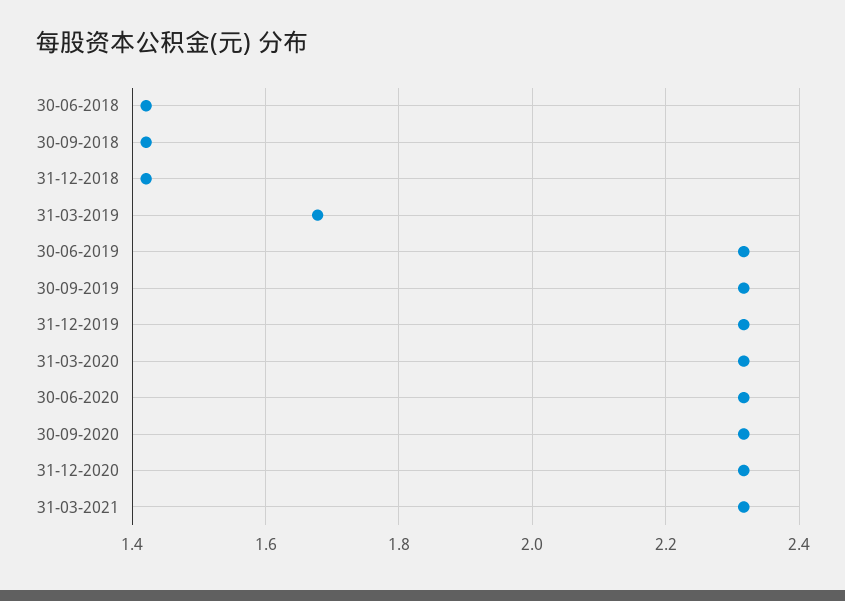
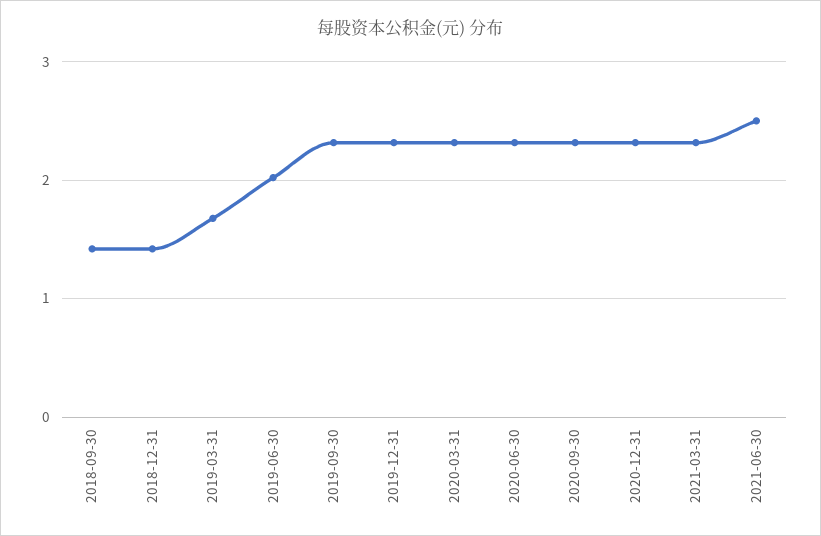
30-06-2018: 1.42 -> none
30-06-2019: 2.32 -> 2
2021-06-30: none -> 2.5

